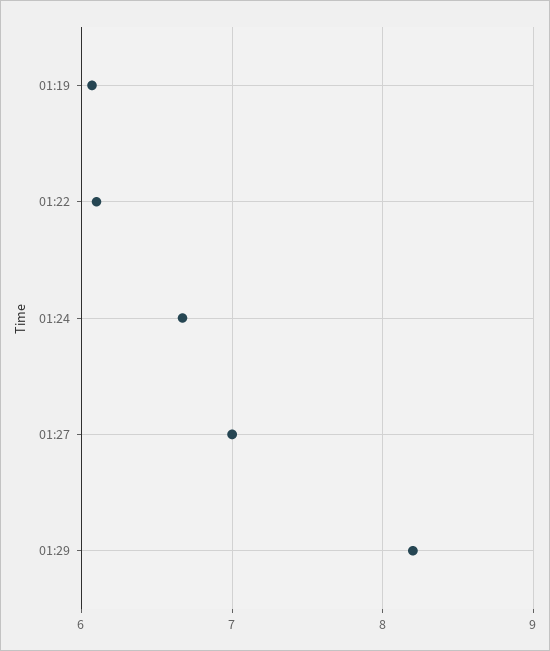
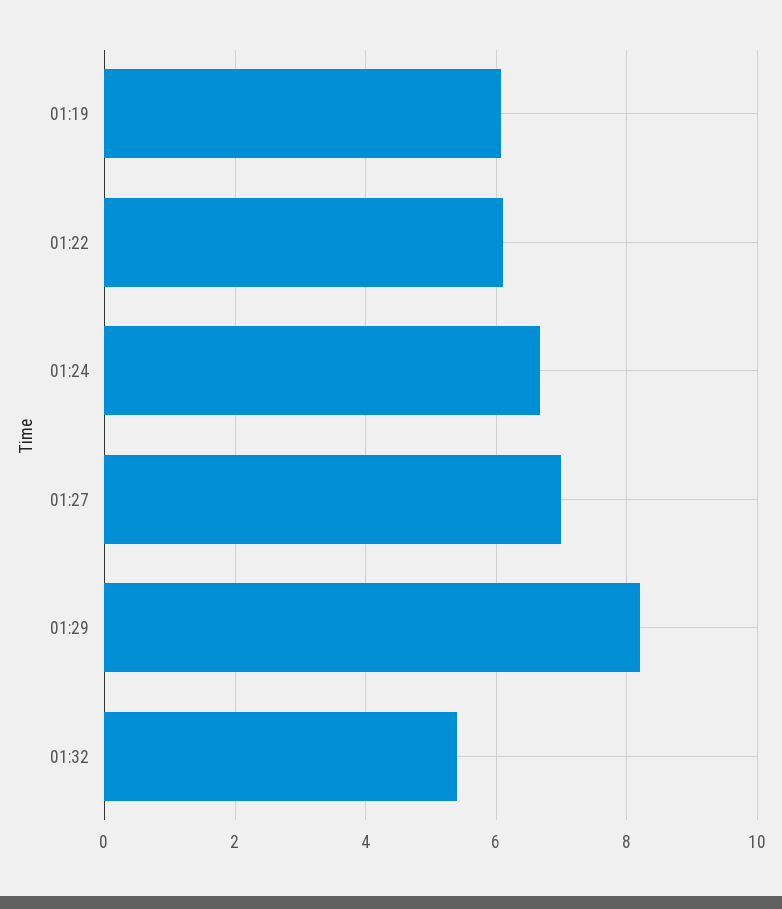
01:32: none -> 5.4

